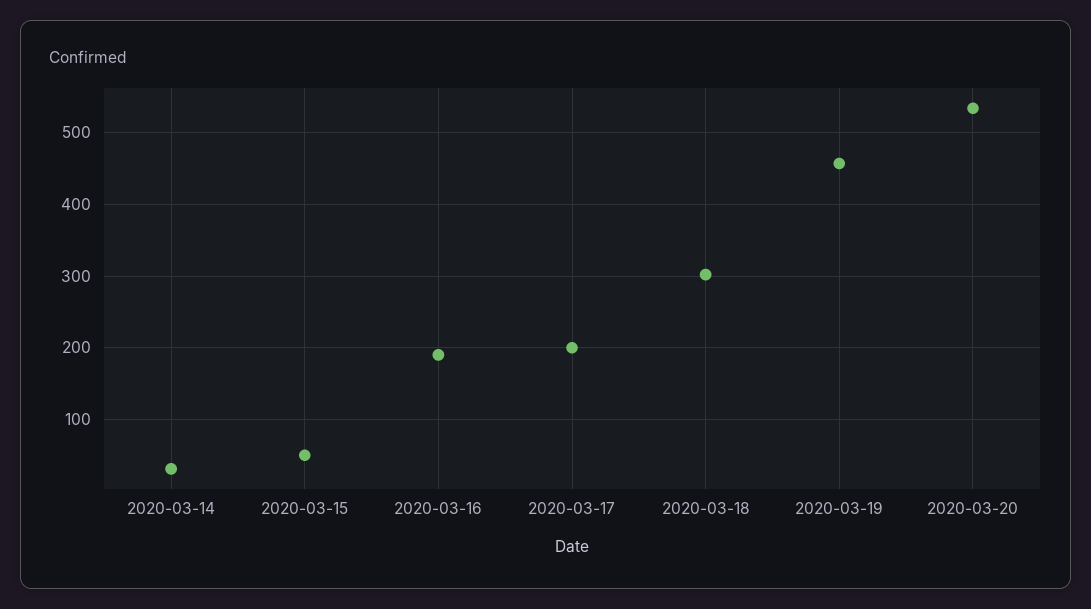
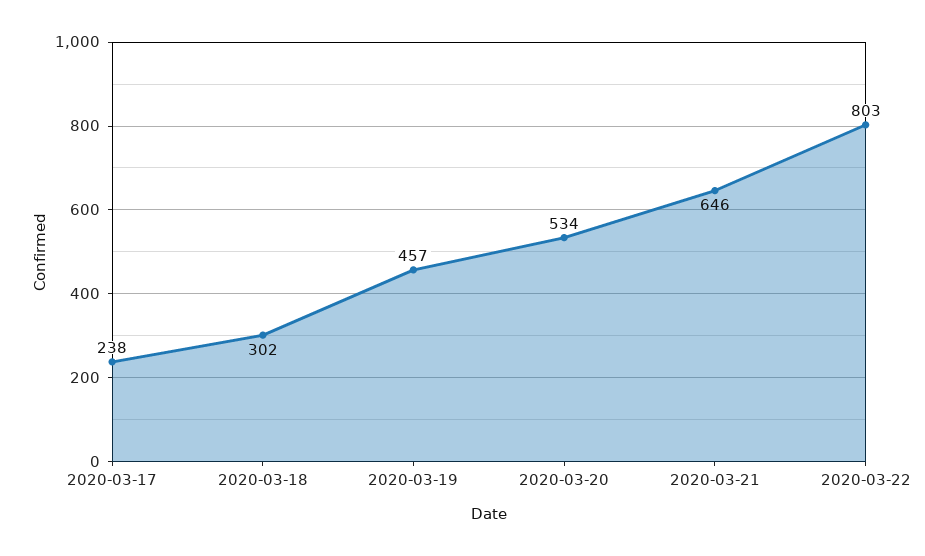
2020-03-14: 30 -> none
2020-03-15: 50 -> none
2020-03-16: 190 -> none
2020-03-17: 200 -> 238
2020-03-21: none -> 646
2020-03-22: none -> 803

